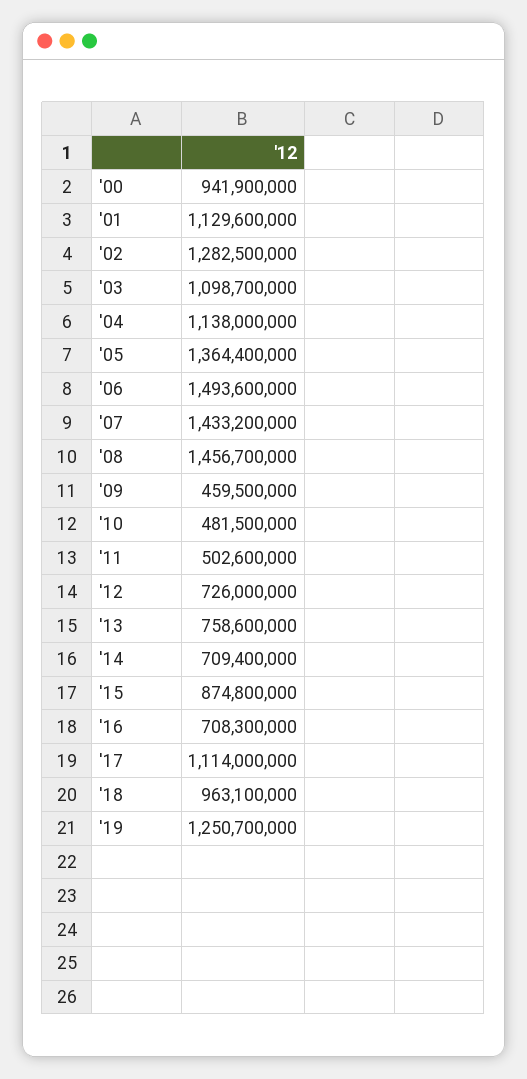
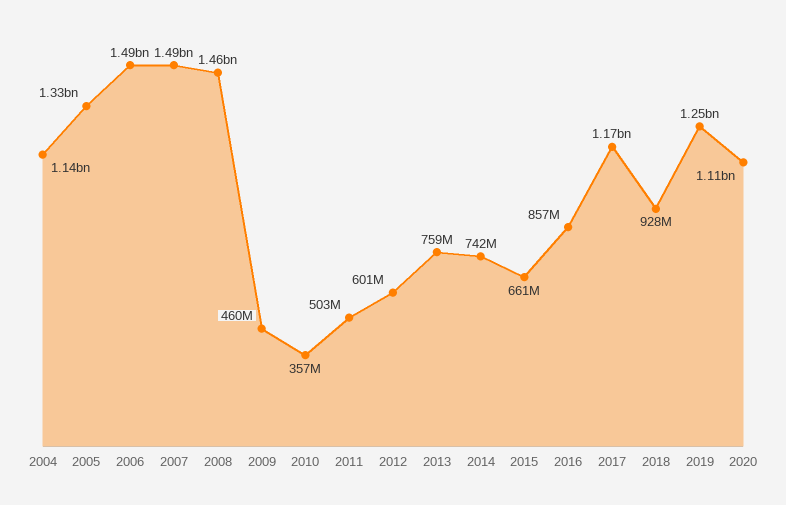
'00: 941900000 -> none
'01: 1129600000 -> none
'02: 1282500000 -> none
'03: 1098700000 -> none
'05: 1364400000 -> 1330000000
'07: 1433200000 -> 1490000000
'10: 481500000 -> 357000000
'12: 726000000 -> 601000000
'14: 709400000 -> 742000000
'15: 874800000 -> 661000000
'16: 708300000 -> 857000000
'17: 1114000000 -> 1170000000
'18: 963100000 -> 928000000
2020: none -> 1110000000

